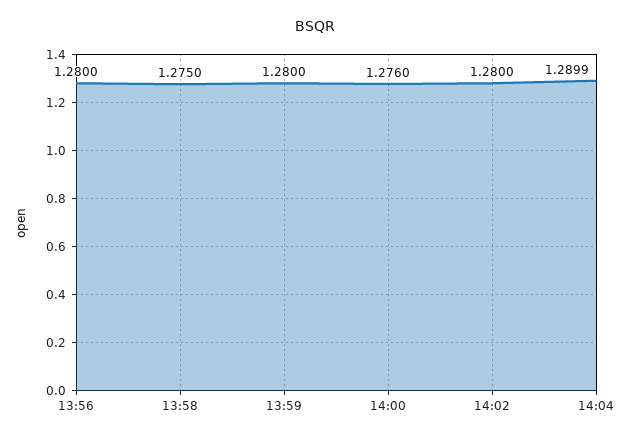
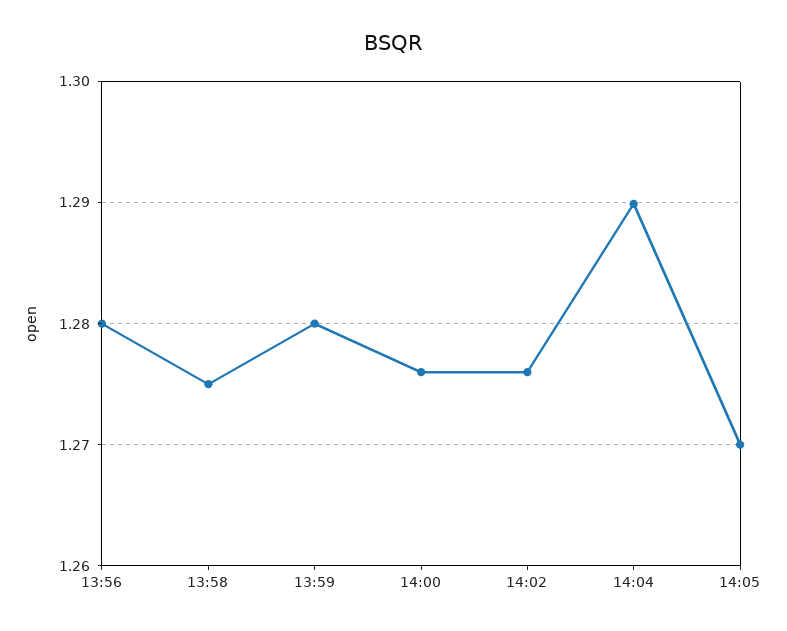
14:02: 1.28 -> 1.276
14:05: none -> 1.27

